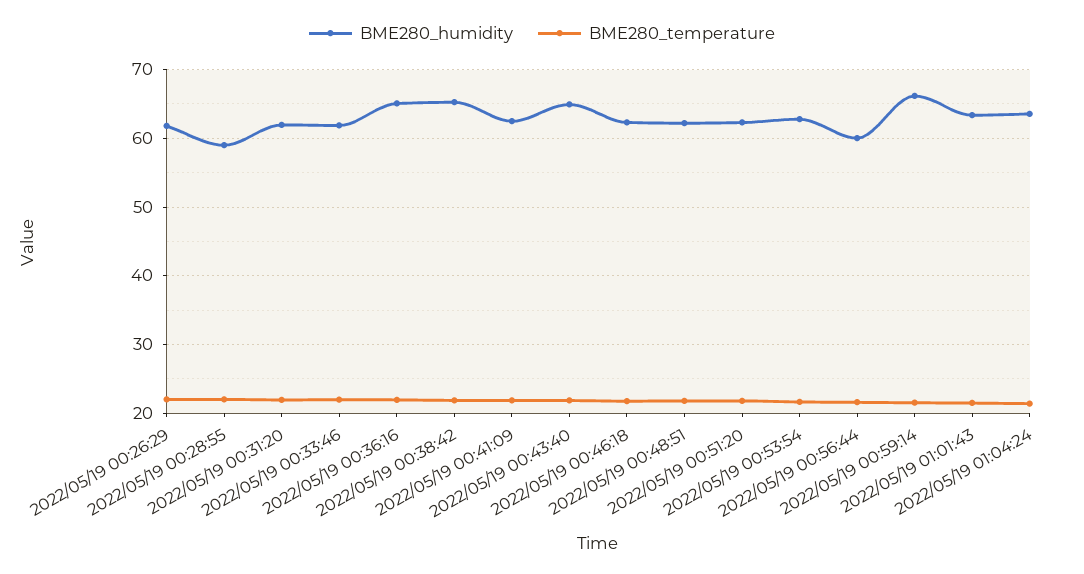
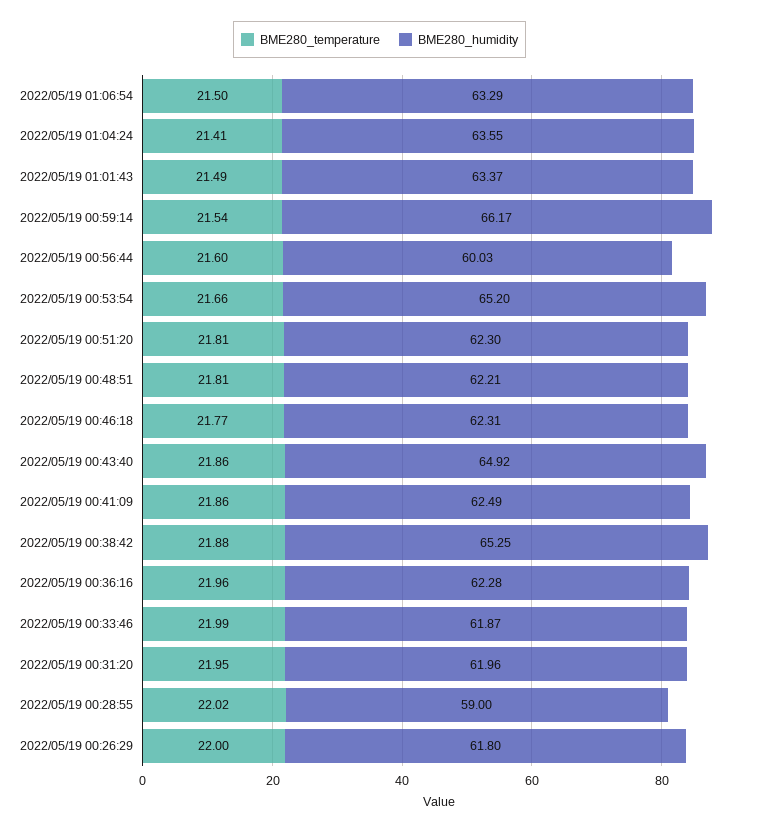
BME280_humidity, 2022/05/19 00:36:16: 65 -> 62.28
BME280_humidity, 2022/05/19 00:53:54: 63 -> 65.2
BME280_temperature, 2022/05/19 01:06:54: none -> 21.5
BME280_humidity, 2022/05/19 01:06:54: none -> 63.29

